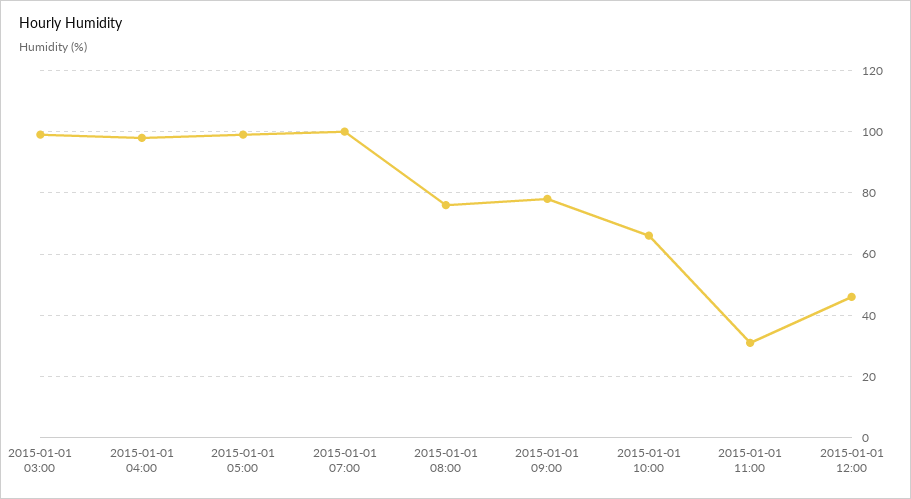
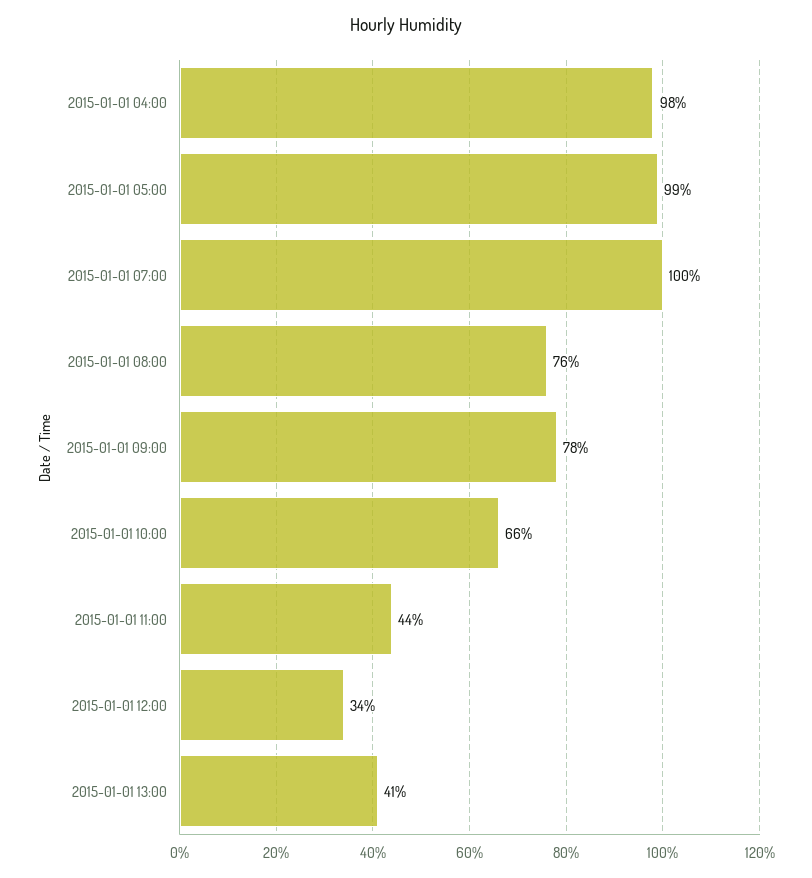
2015-01-01 03:00: 100 -> none
2015-01-01 11:00: 30 -> 44
2015-01-01 12:00: 45 -> 34
2015-01-01 13:00: none -> 41

